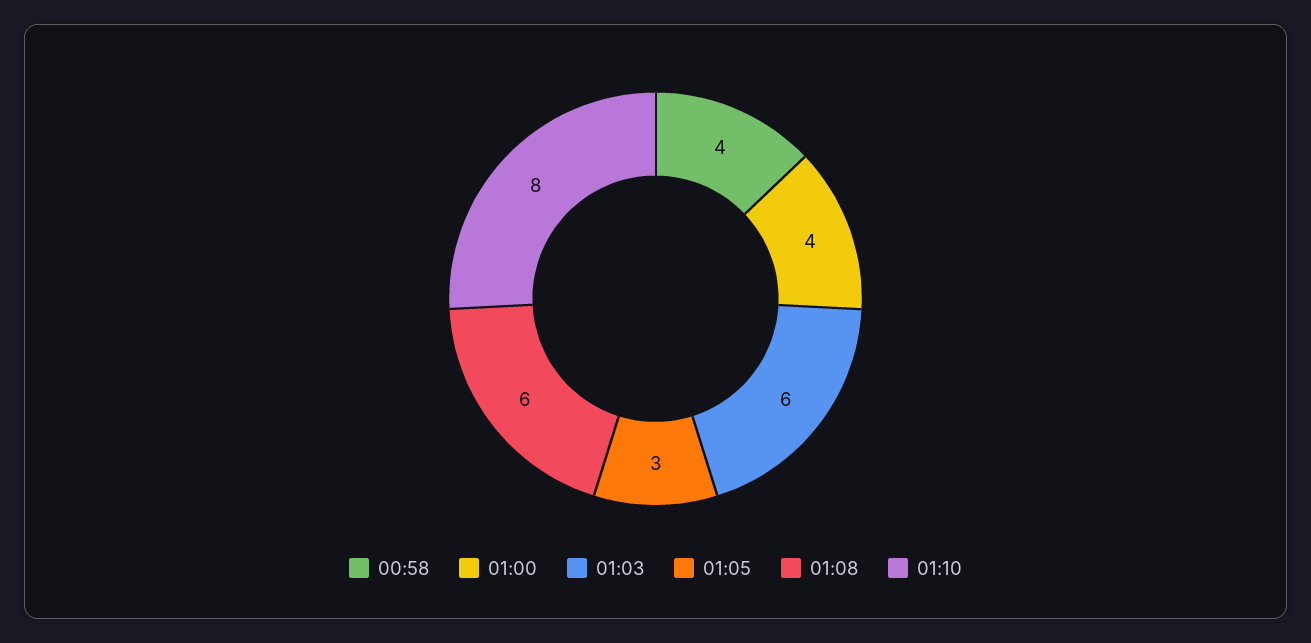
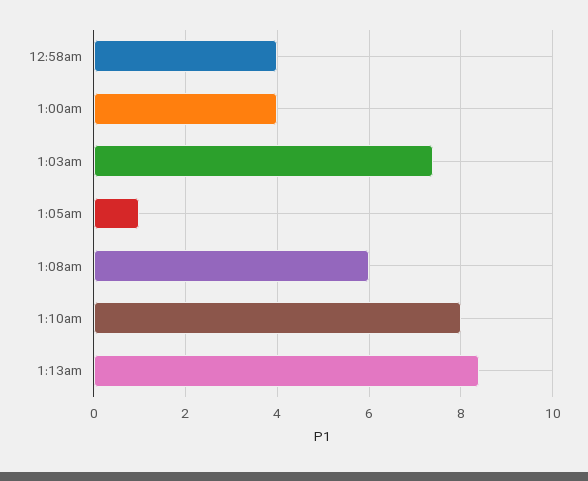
01:03: 6 -> 7.5
01:05: 3 -> 1
1:13am: none -> 8.5

